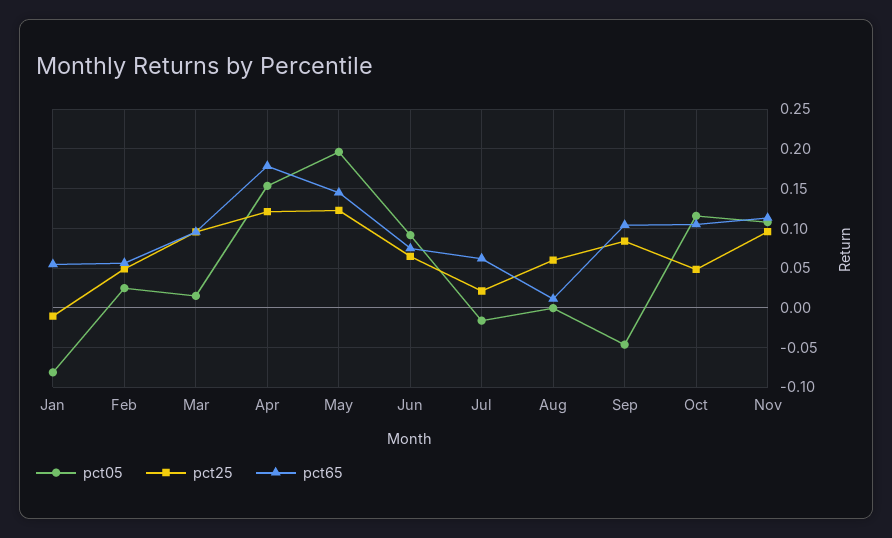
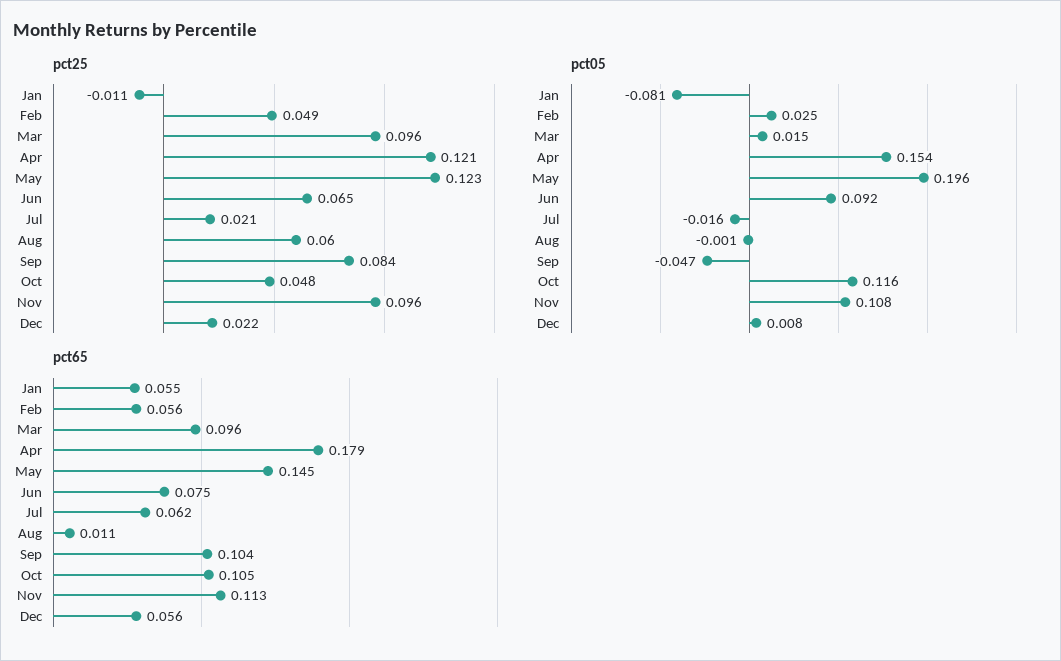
pct25, Dec: none -> 0.022
pct05, Dec: none -> 0.008
pct65, Dec: none -> 0.056

